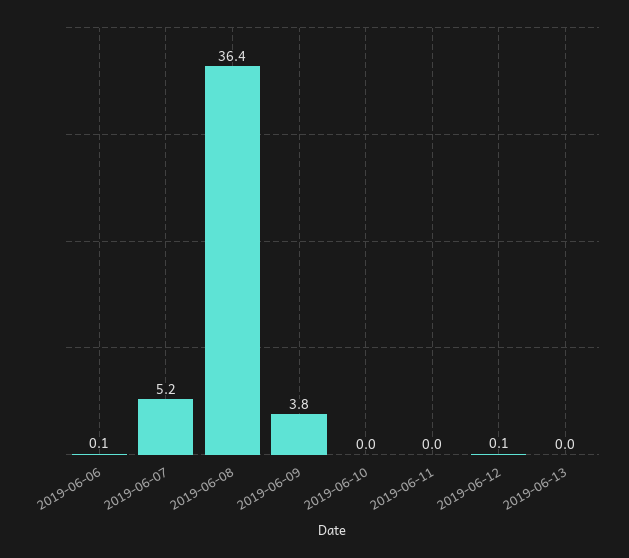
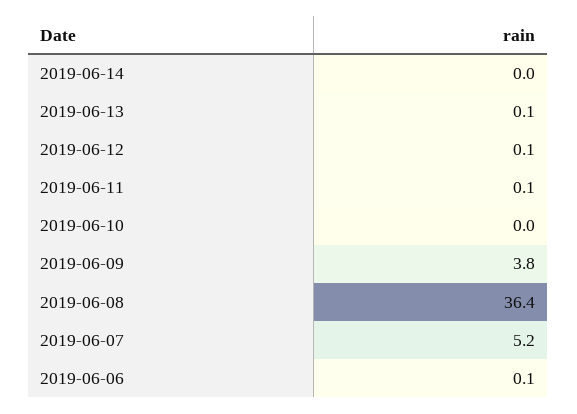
2019-06-11: 0 -> 0.1
2019-06-13: 0 -> 0.1
2019-06-14: none -> 0

